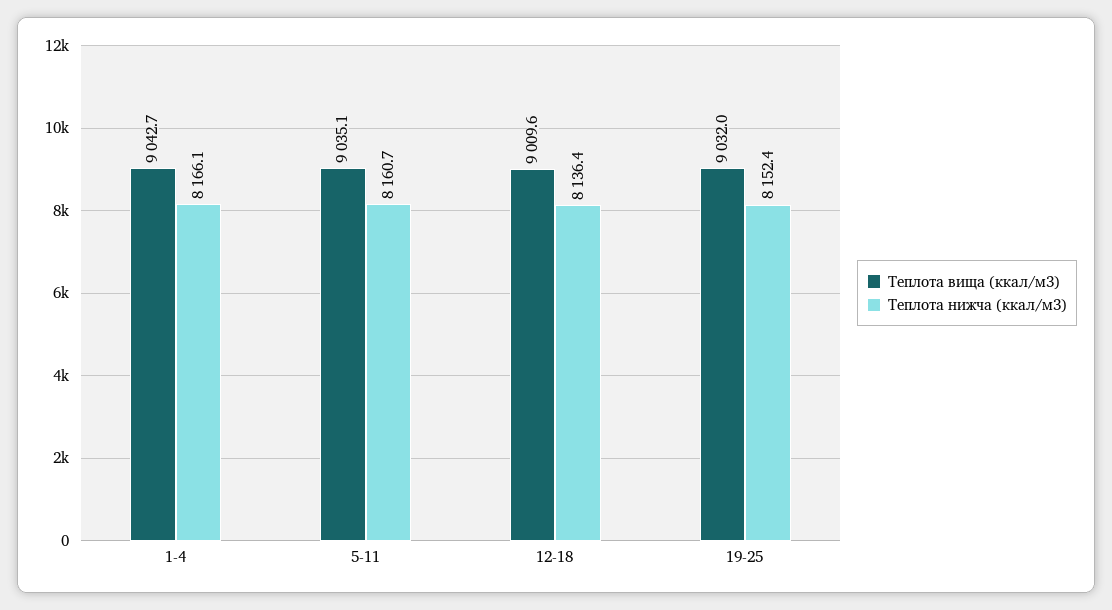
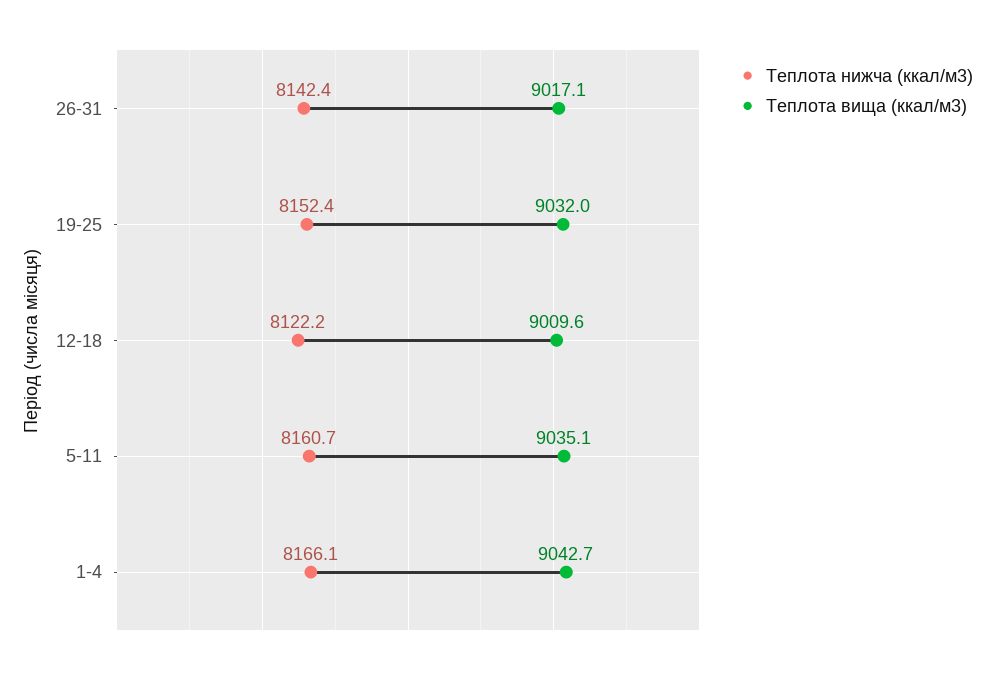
Теплота нижча (ккал/м3), 12-18: 8136.4 -> 8122.2
Теплота нижча (ккал/м3), 26-31: none -> 8142.4
Теплота вища (ккал/м3), 26-31: none -> 9017.1

